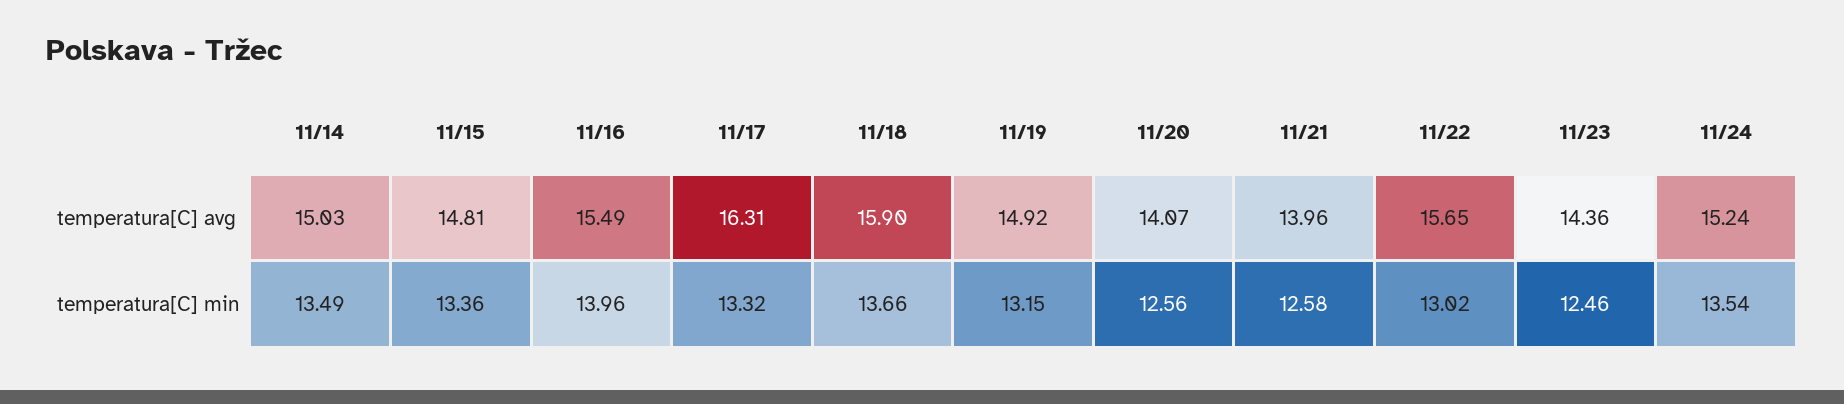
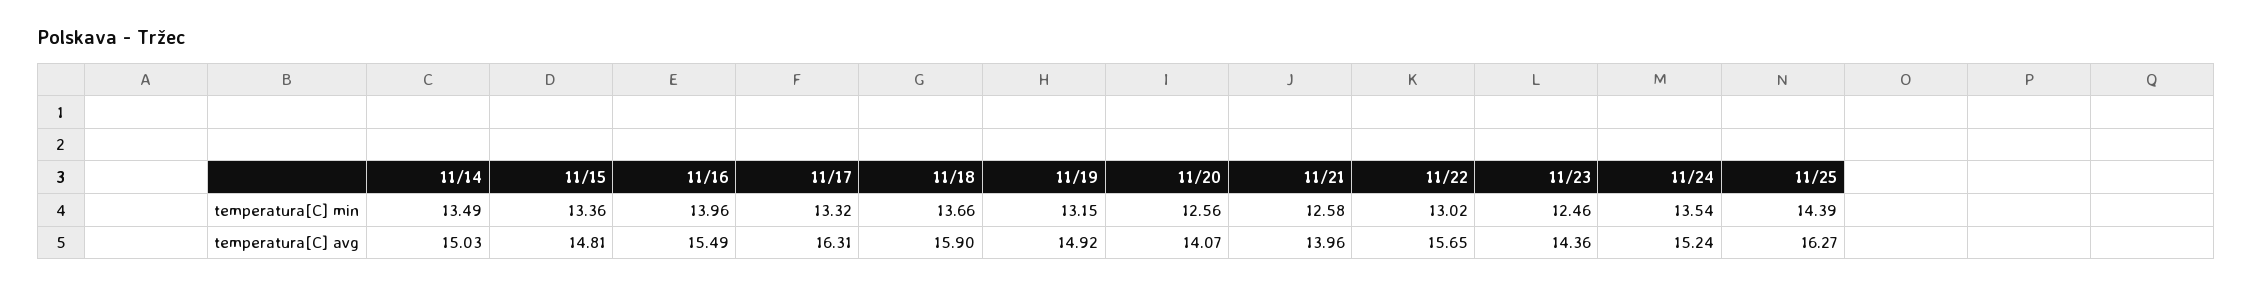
11/25, temperatura[C] min: none -> 14.39
11/25, temperatura[C] avg: none -> 16.27

